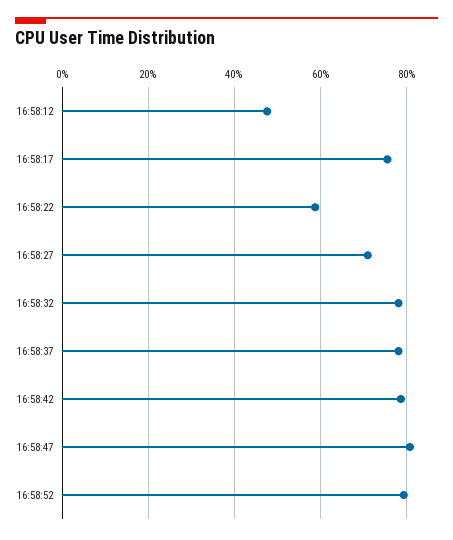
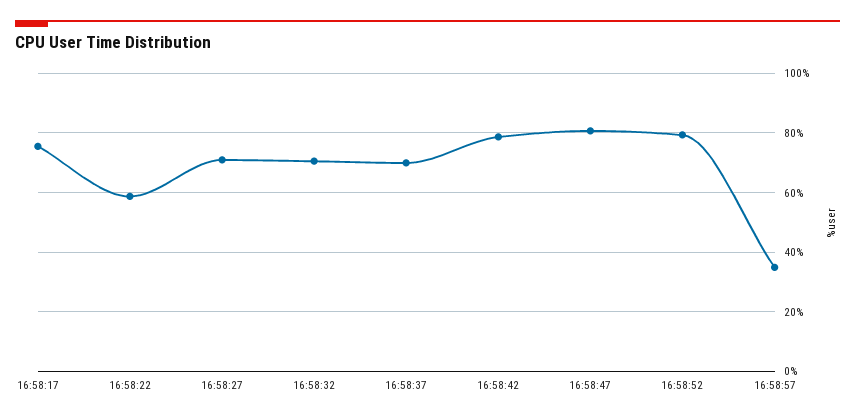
16:58:12: 48 -> none
16:58:32: 78 -> 70
16:58:37: 78 -> 70
16:58:57: none -> 35

